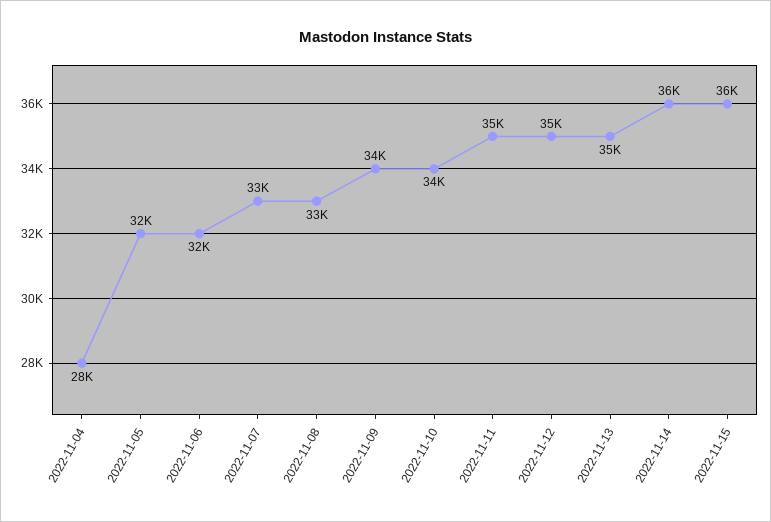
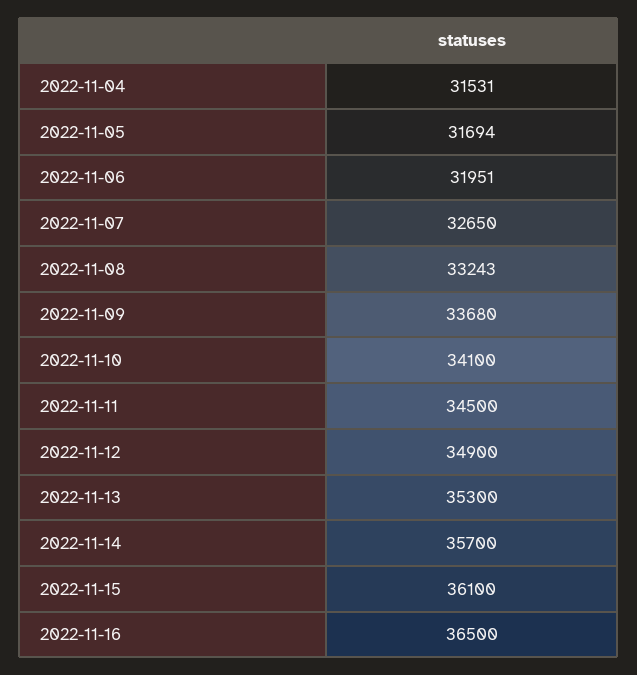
2022-11-04: 28000 -> 31531
2022-11-16: none -> 36500

